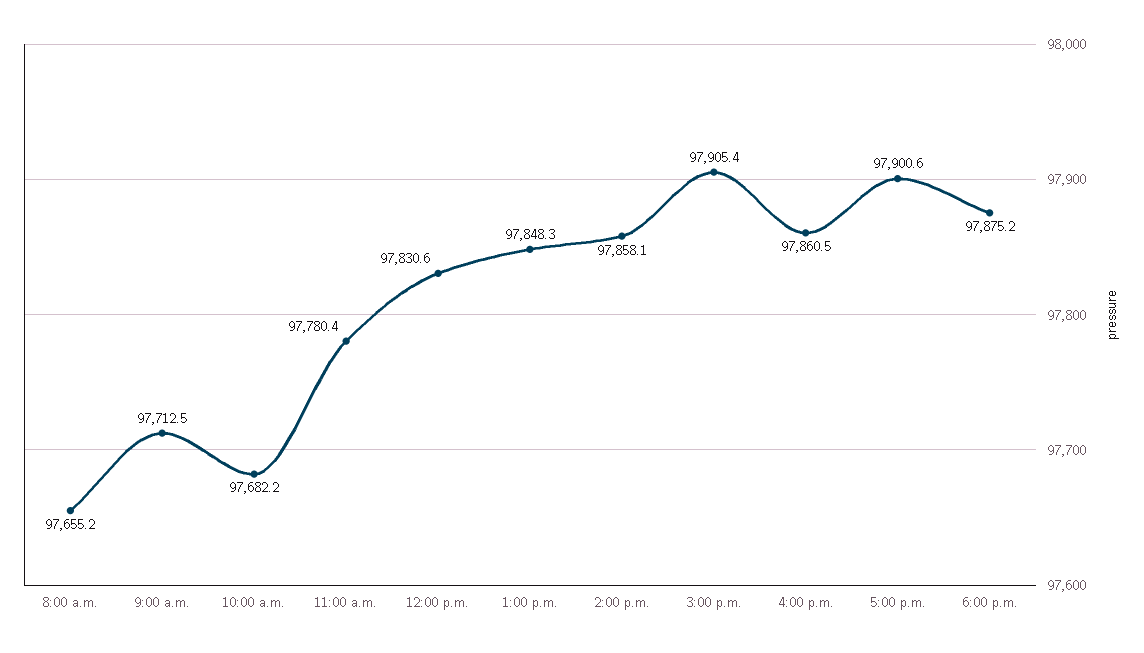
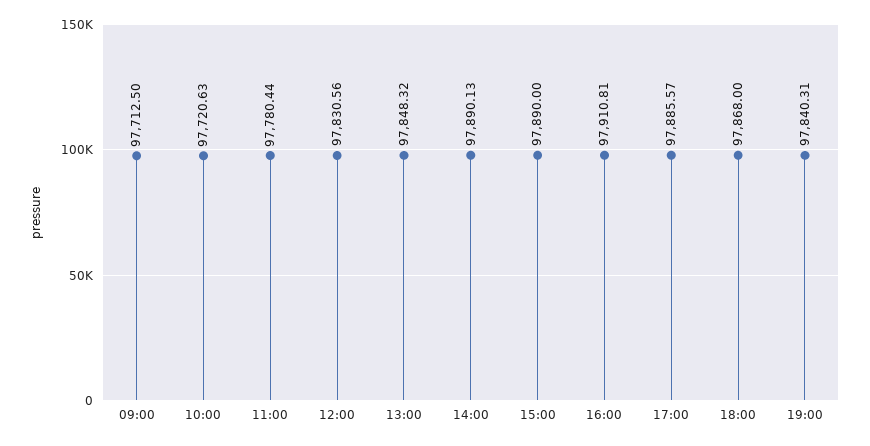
8:00 a.m.: 97655.2 -> none
10:00 a.m.: 97682.2 -> 97720.63
2:00 p.m.: 97858.1 -> 97890.13
3:00 p.m.: 97905.4 -> 97890
4:00 p.m.: 97860.5 -> 97910.81
5:00 p.m.: 97900.6 -> 97885.57
6:00 p.m.: 97875.2 -> 97868
19:00: none -> 97840.31

